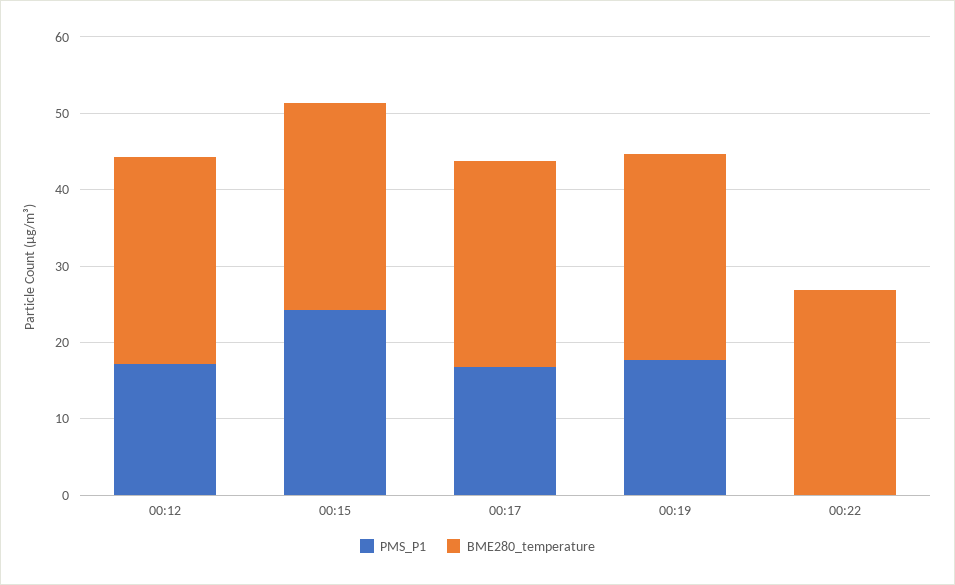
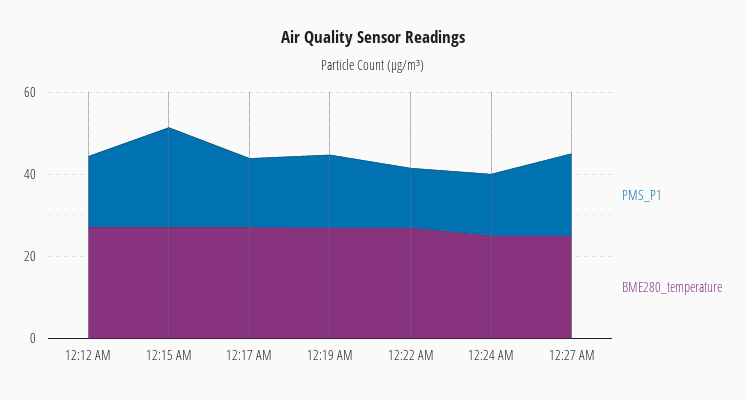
PMS_P1, 00:22: 0 -> 15
PMS_P1, 12:24 AM: none -> 15
BME280_temperature, 12:24 AM: none -> 25
PMS_P1, 12:27 AM: none -> 20
BME280_temperature, 12:27 AM: none -> 25

